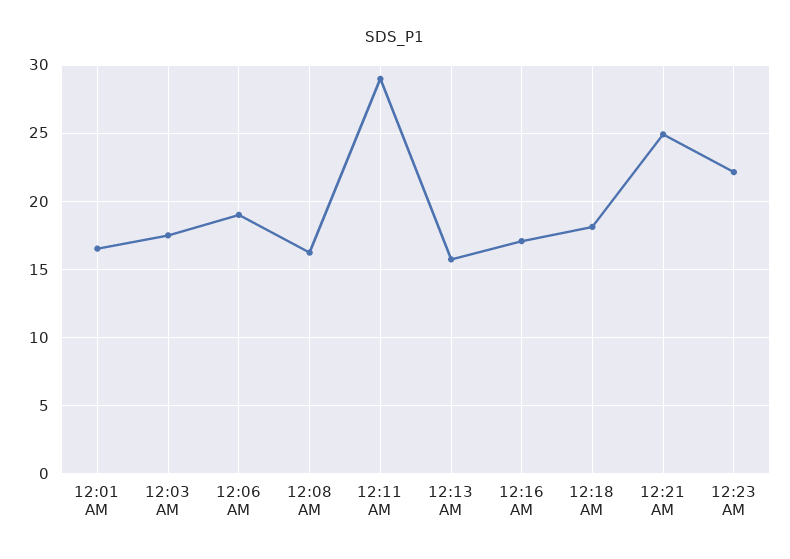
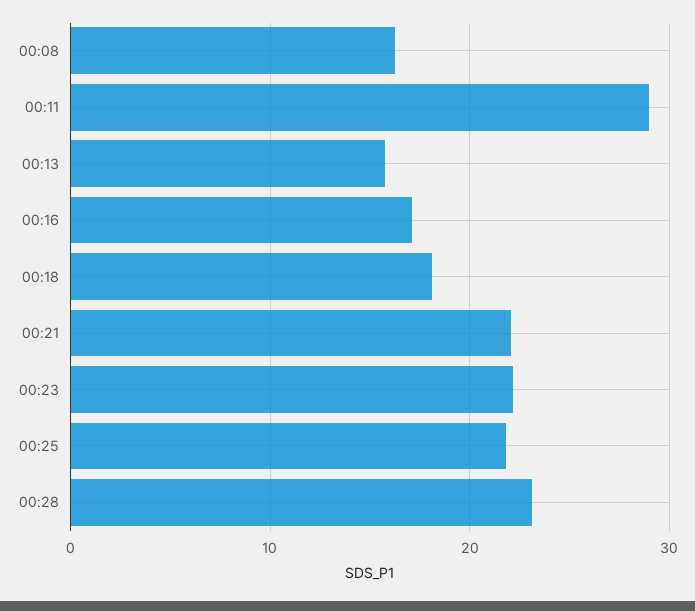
12:01 AM: 16.5 -> none
12:03 AM: 17.5 -> none
12:06 AM: 19 -> none
12:21 AM: 25 -> 22
00:25: none -> 22
00:28: none -> 23

